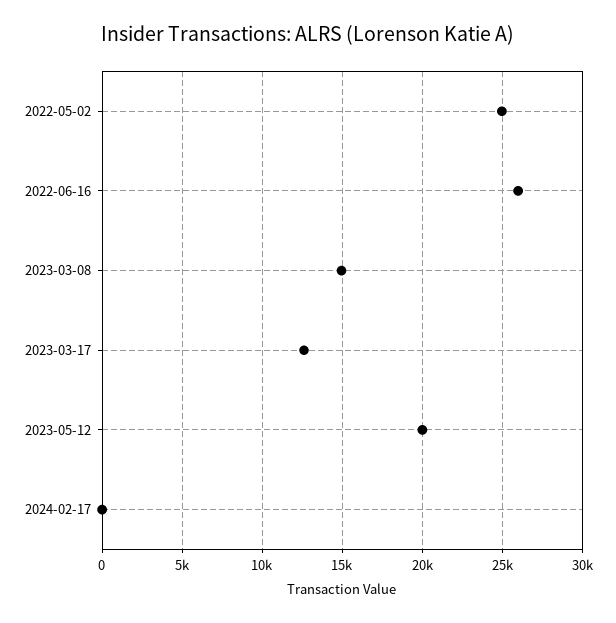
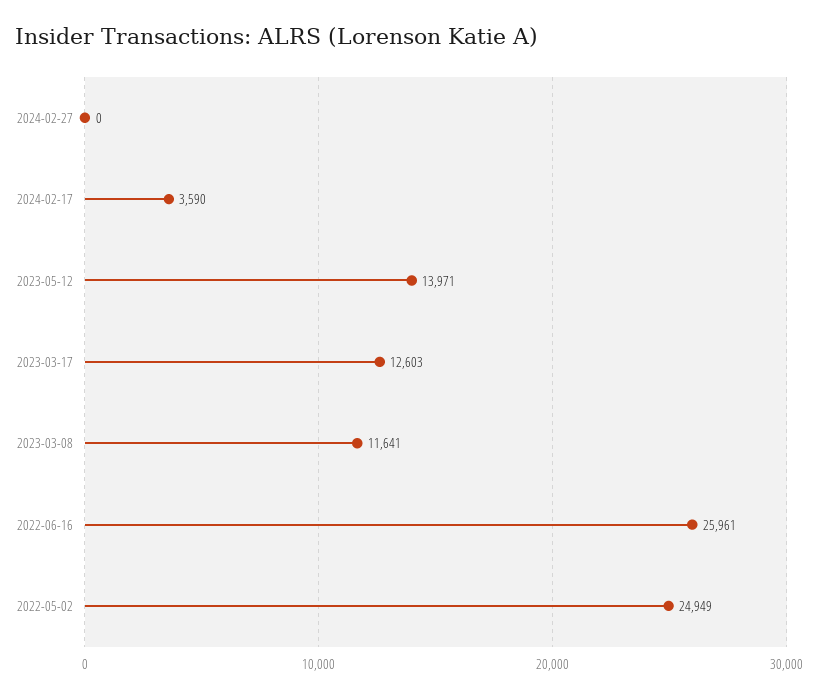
2023-03-08: 15000 -> 11641
2023-05-12: 20000 -> 13971
2024-02-17: 0 -> 3590
2024-02-27: none -> 0

